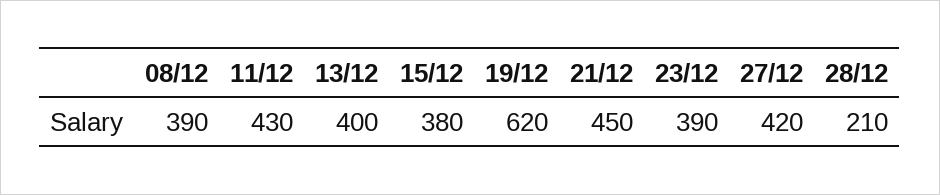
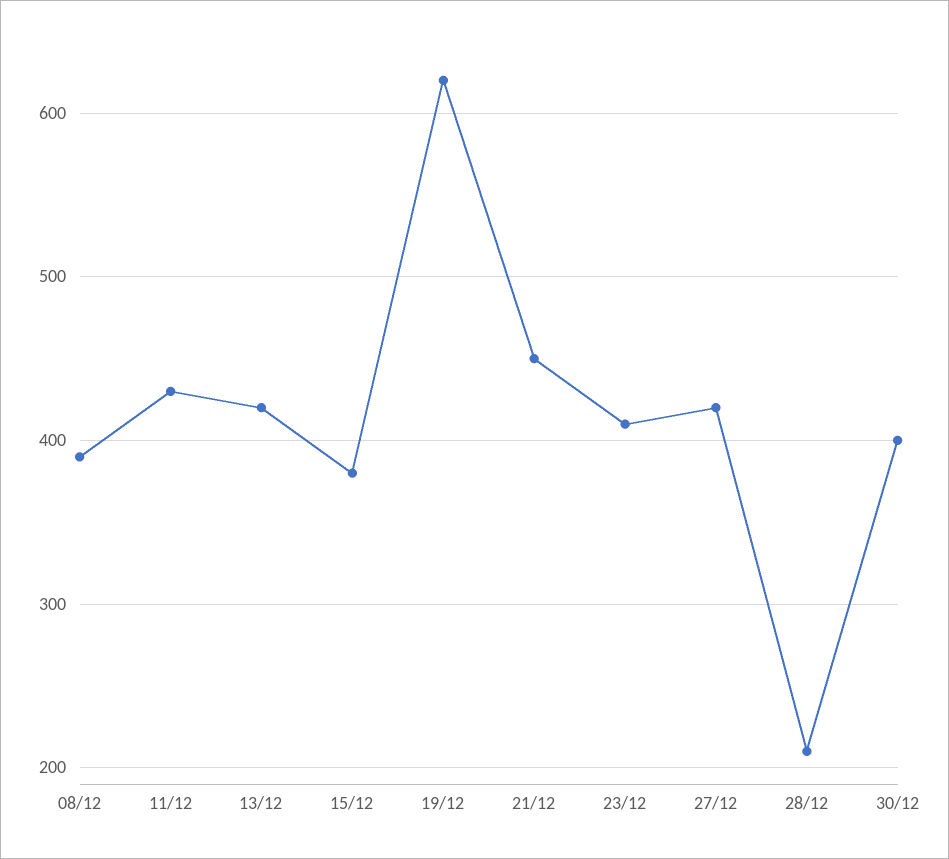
13/12: 400 -> 420
23/12: 390 -> 410
30/12: none -> 400

